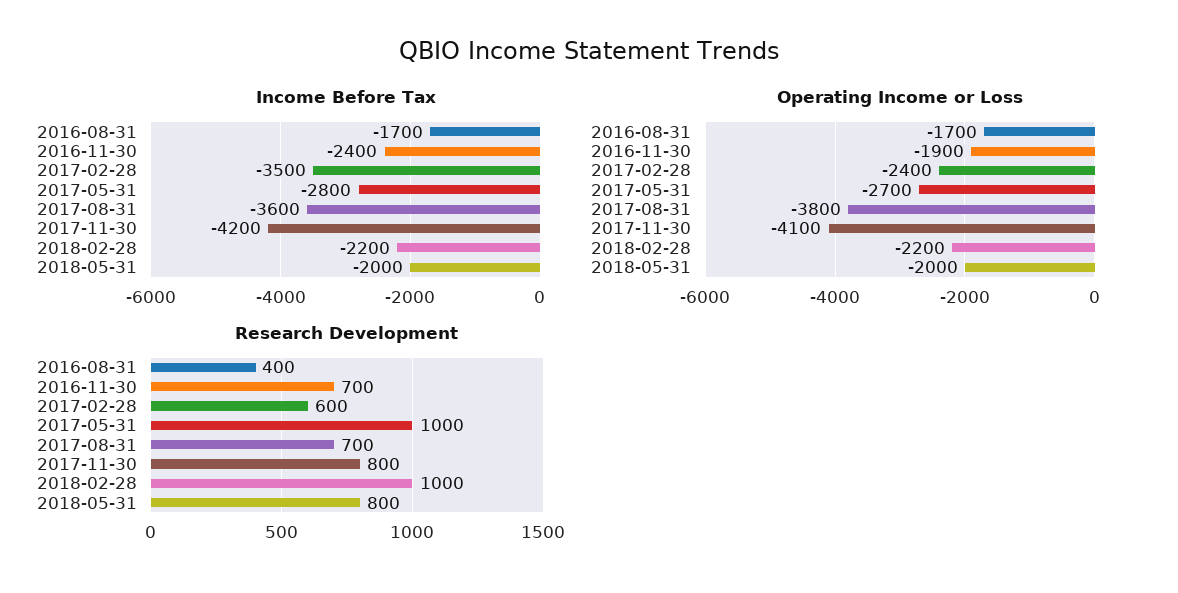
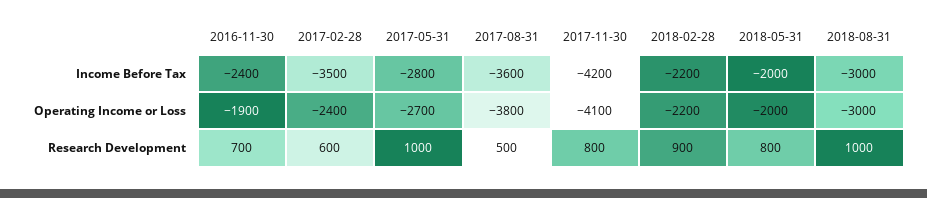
Income Before Tax, 2016-08-31: -1700 -> none
Operating Income or Loss, 2016-08-31: -1700 -> none
Research Development, 2016-08-31: 400 -> none
Research Development, 2017-08-31: 700 -> 500
Research Development, 2018-02-28: 1000 -> 900
Income Before Tax, 2018-08-31: none -> -3000
Operating Income or Loss, 2018-08-31: none -> -3000
Research Development, 2018-08-31: none -> 1000

